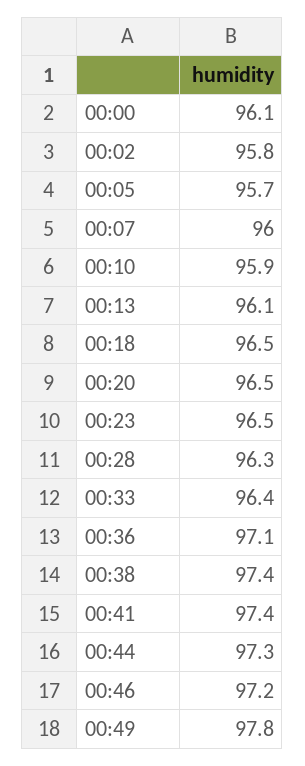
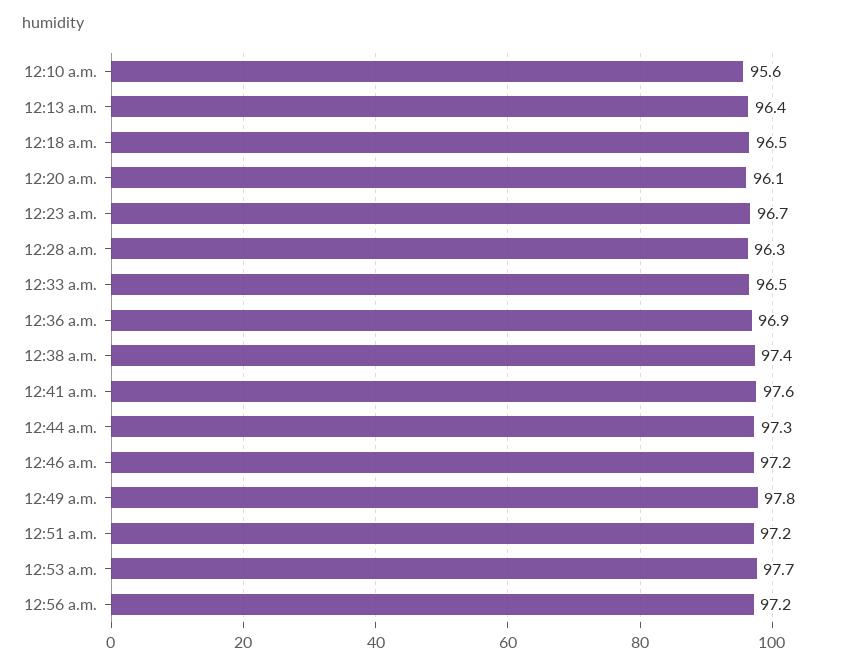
00:00: 96.1 -> none
00:02: 95.8 -> none
00:05: 95.7 -> none
00:07: 96 -> none
00:10: 95.9 -> 95.6
00:13: 96.1 -> 96.4
00:20: 96.5 -> 96.1
00:23: 96.5 -> 96.7
00:33: 96.4 -> 96.5
00:36: 97.1 -> 96.9
00:41: 97.4 -> 97.6
12:51 a.m.: none -> 97.2
12:53 a.m.: none -> 97.7
12:56 a.m.: none -> 97.2

